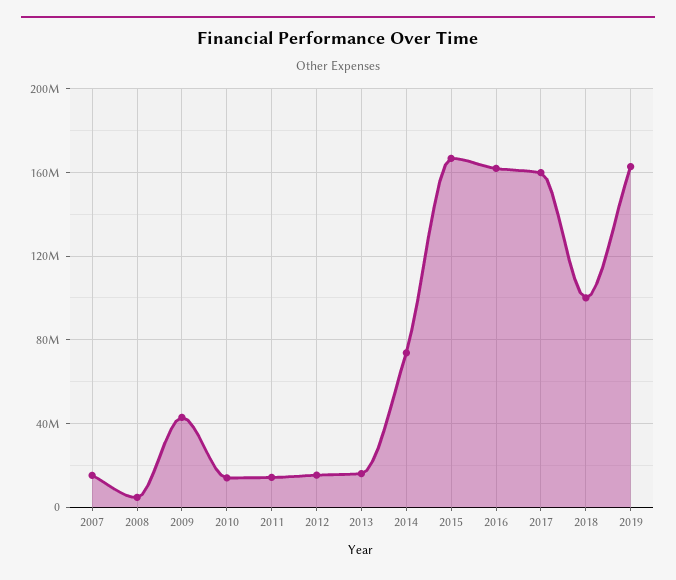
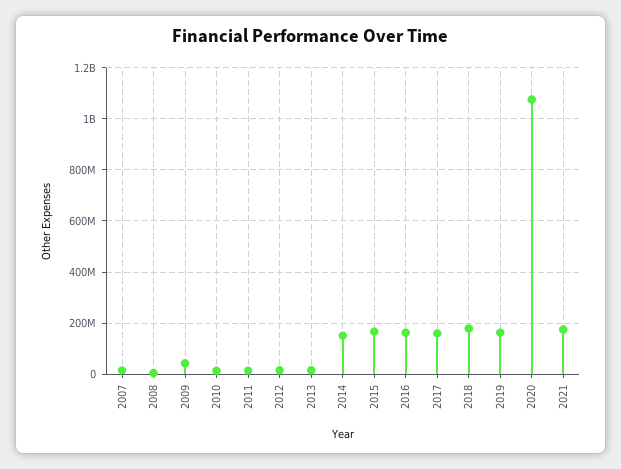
2014: 75000000 -> 150000000
2018: 100000000 -> 175000000
2020: none -> 1075000000
2021: none -> 175000000

